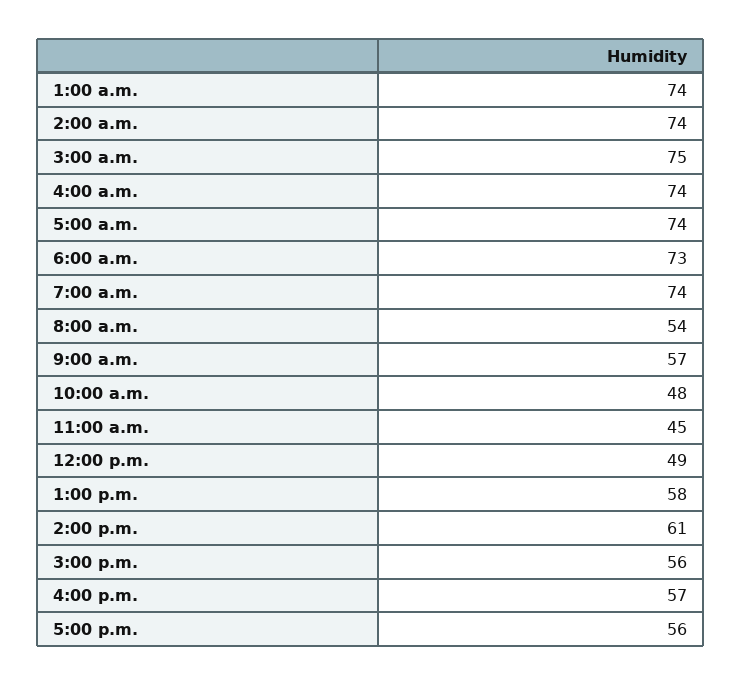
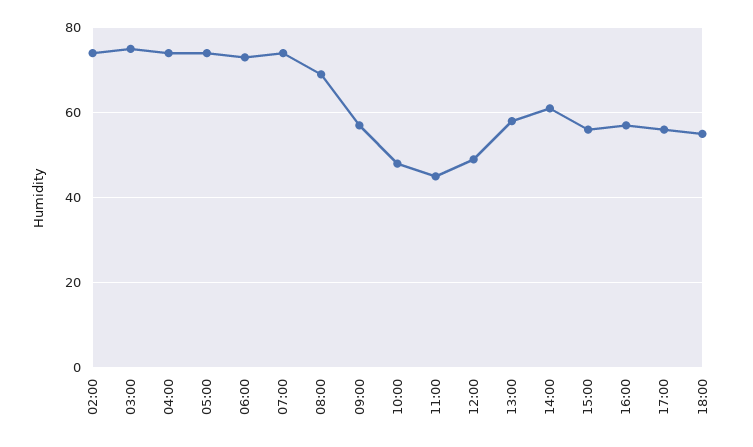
1:00 a.m.: 74 -> none
8:00 a.m.: 54 -> 70
18:00: none -> 55

